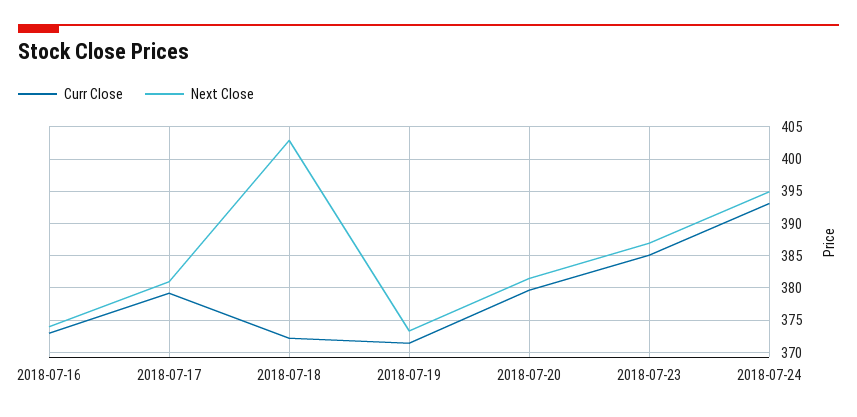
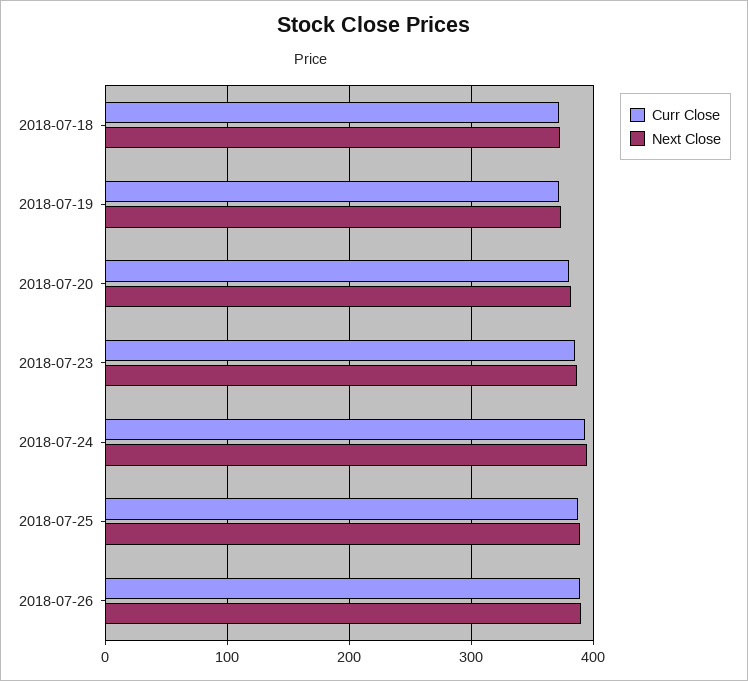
Curr Close, 2018-07-16: 373 -> none
Next Close, 2018-07-16: 374 -> none
Curr Close, 2018-07-17: 379 -> none
Next Close, 2018-07-17: 381 -> none
Next Close, 2018-07-18: 403 -> 370
Curr Close, 2018-07-25: none -> 390
Next Close, 2018-07-25: none -> 390
Curr Close, 2018-07-26: none -> 390
Next Close, 2018-07-26: none -> 390

